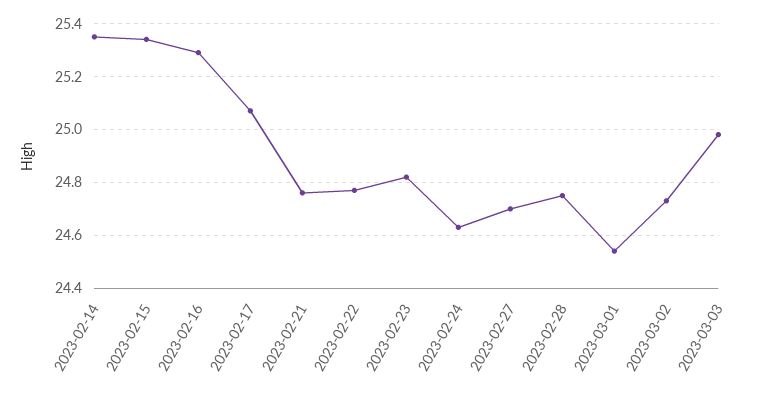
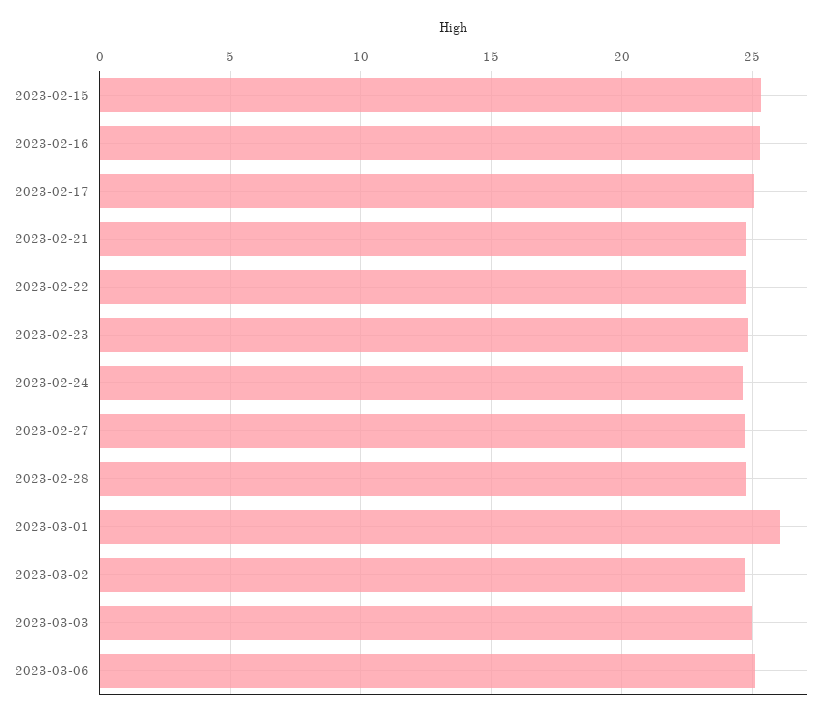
2023-02-14: 25.35 -> none
2023-03-01: 24.55 -> 26
2023-03-06: none -> 25

